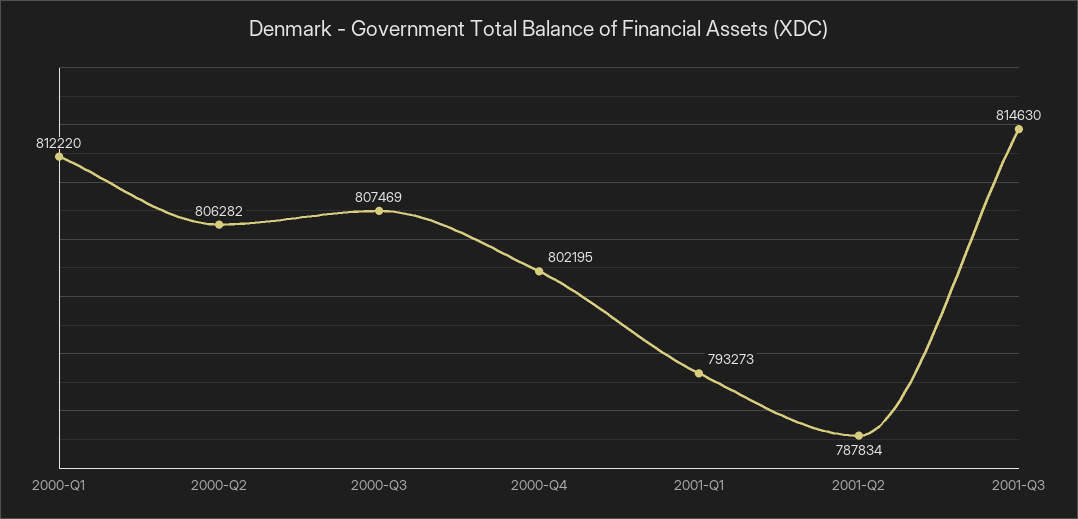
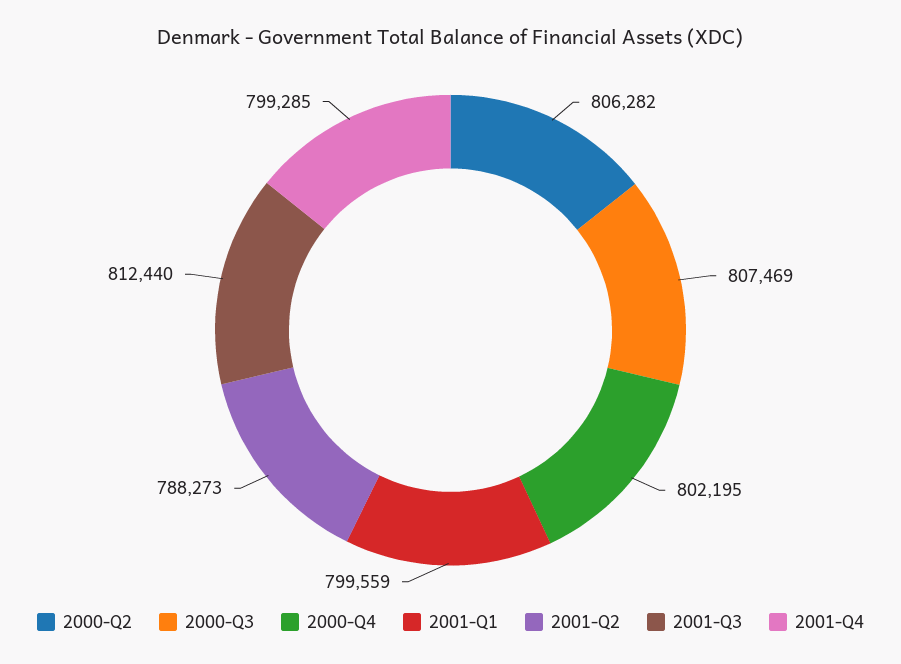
2000-Q1: 812220 -> none
2001-Q1: 793273 -> 799559
2001-Q2: 787834 -> 788273
2001-Q3: 814630 -> 812440
2001-Q4: none -> 799285

